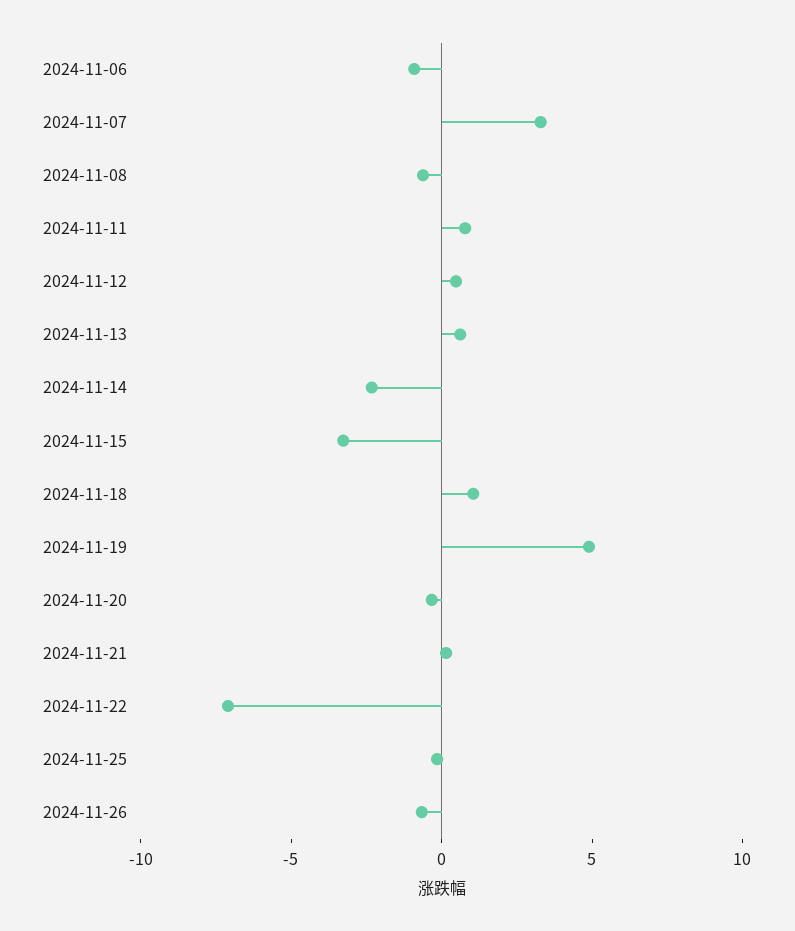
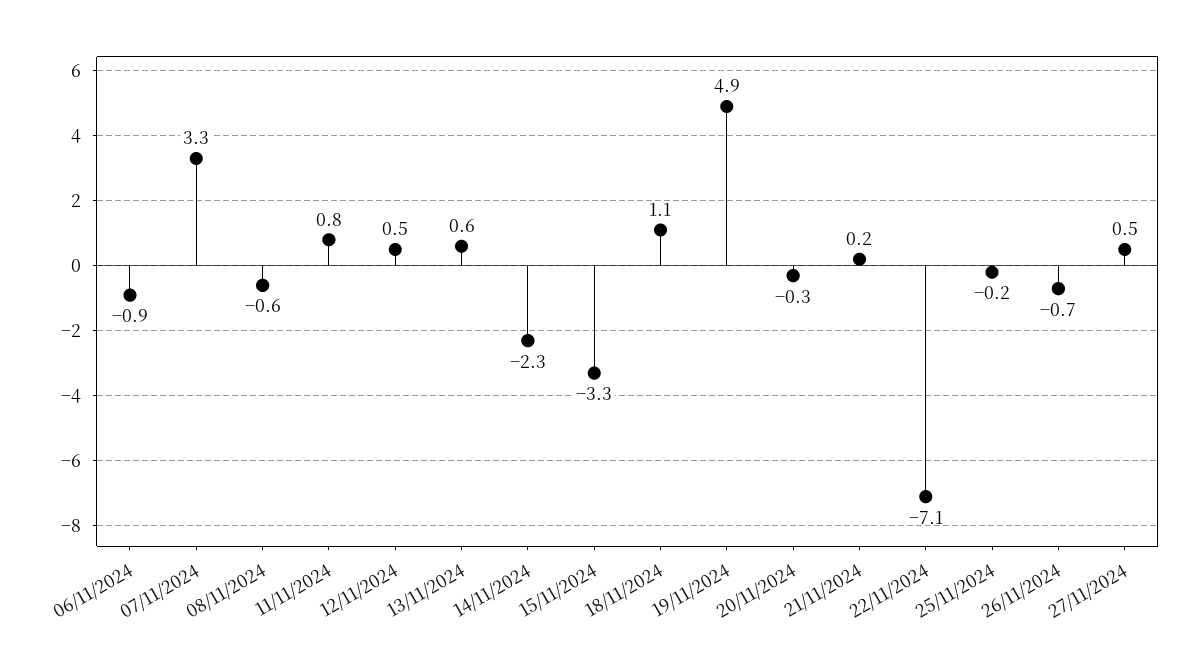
27/11/2024: none -> 0.5

